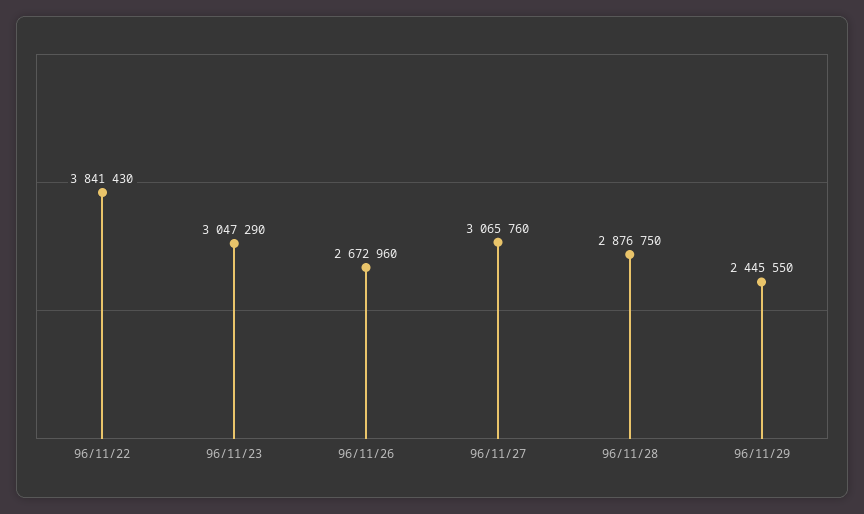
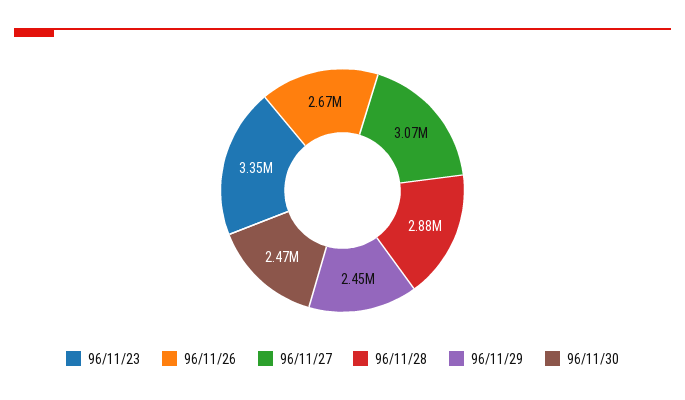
96/11/22: 3841430 -> none
96/11/23: 3047290 -> 3350000
96/11/30: none -> 2470000

